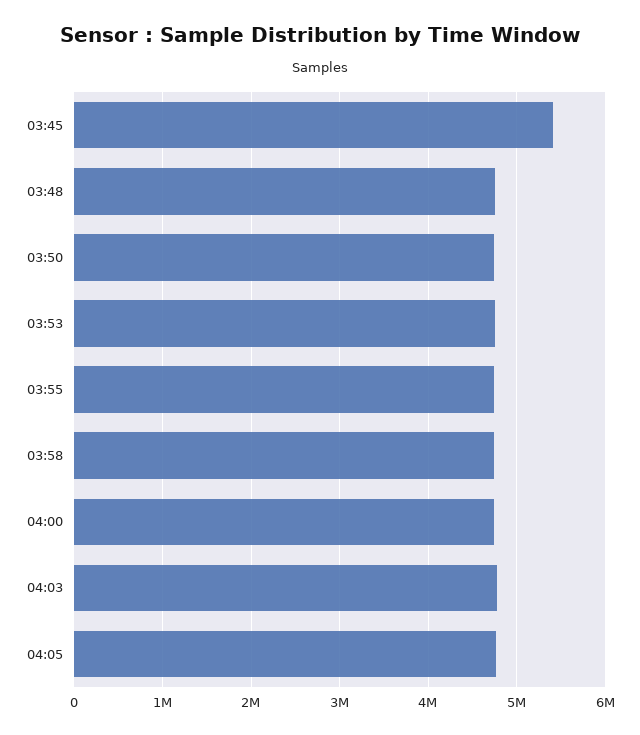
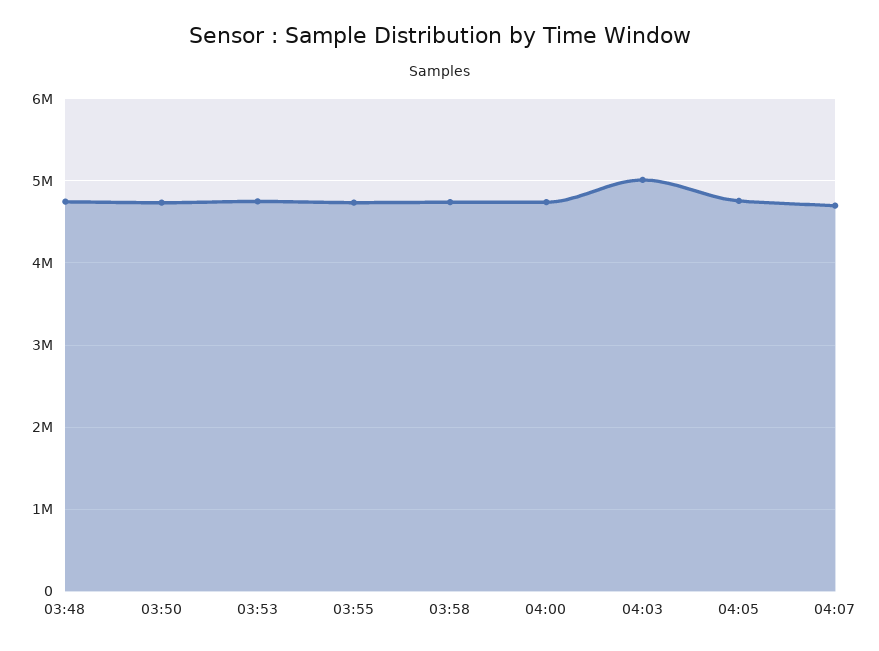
03:45: 5400000 -> none
04:03: 4800000 -> 5000000
04:07: none -> 4700000

